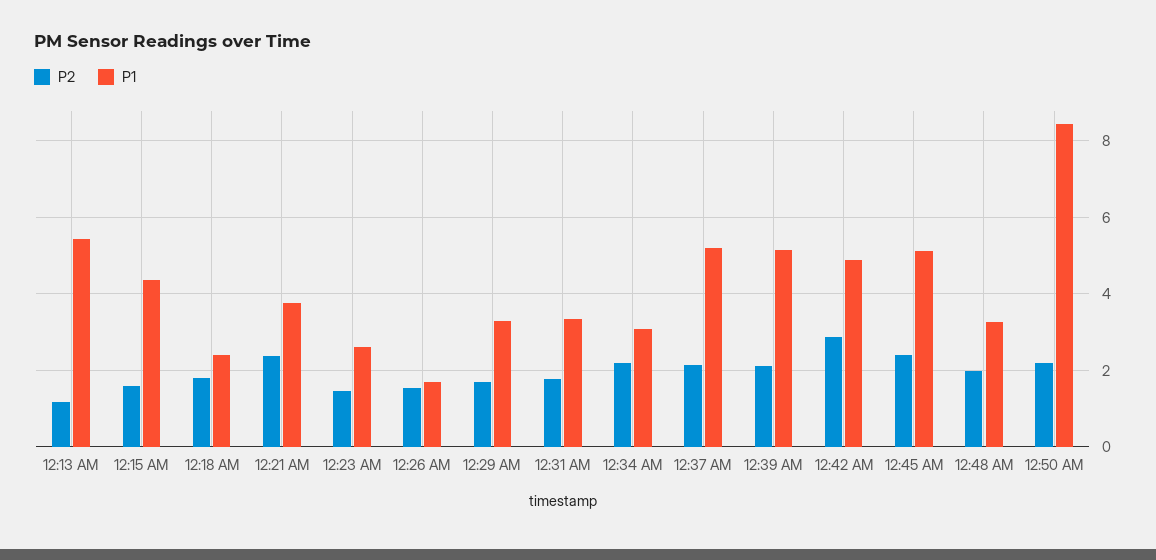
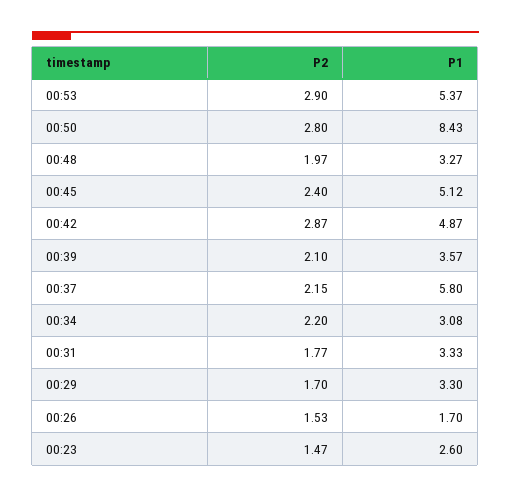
P2, 12:13 AM: 1.2 -> none
P1, 12:13 AM: 5.4 -> none
P2, 12:15 AM: 1.6 -> none
P1, 12:15 AM: 4.4 -> none
P2, 12:18 AM: 1.8 -> none
P1, 12:18 AM: 2.4 -> none
P2, 12:21 AM: 2.4 -> none
P1, 12:21 AM: 3.8 -> none
P1, 12:37 AM: 5.2 -> 5.8
P1, 12:39 AM: 5.2 -> 3.57
P2, 12:50 AM: 2.2 -> 2.8
P2, 00:53: none -> 2.9
P1, 00:53: none -> 5.37

